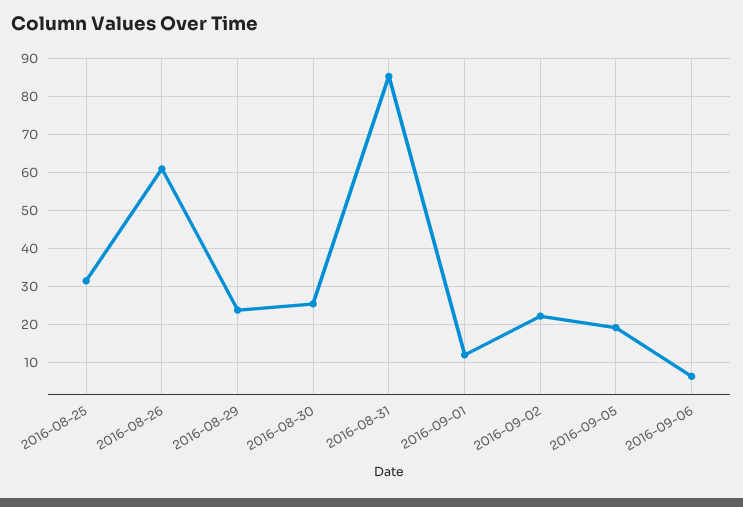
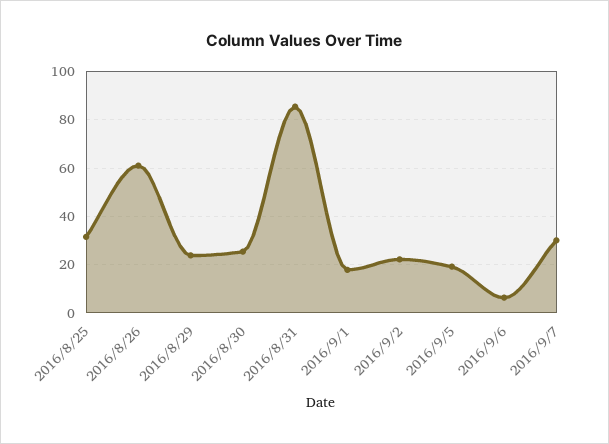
2016-09-01: 12 -> 17.5
2016/9/7: none -> 30

